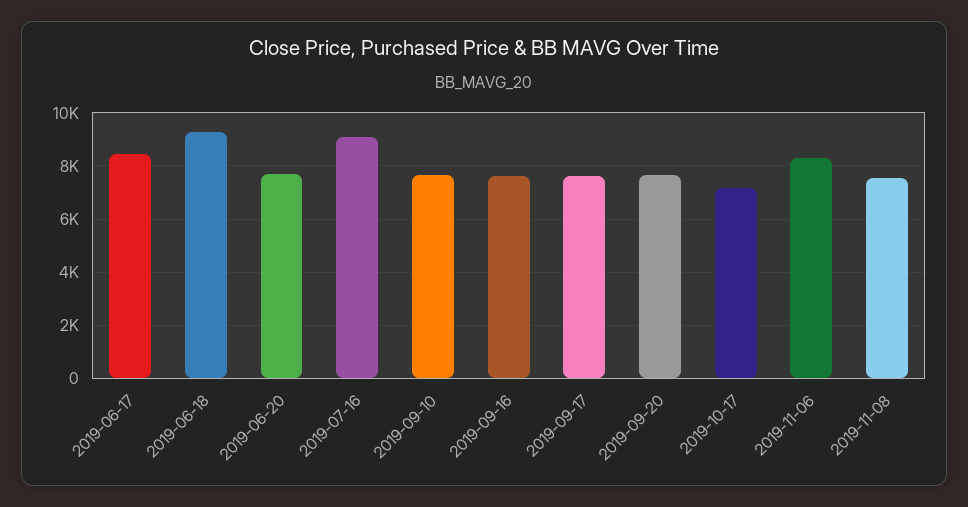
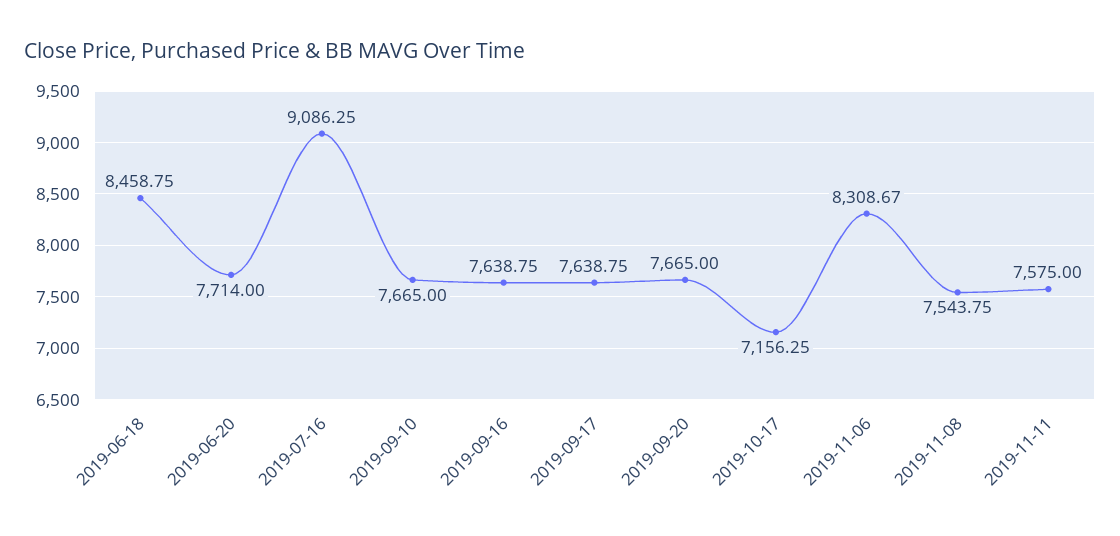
2019-06-17: 8500 -> none
2019-06-18: 9250 -> 8458.75
2019-11-11: none -> 7575

